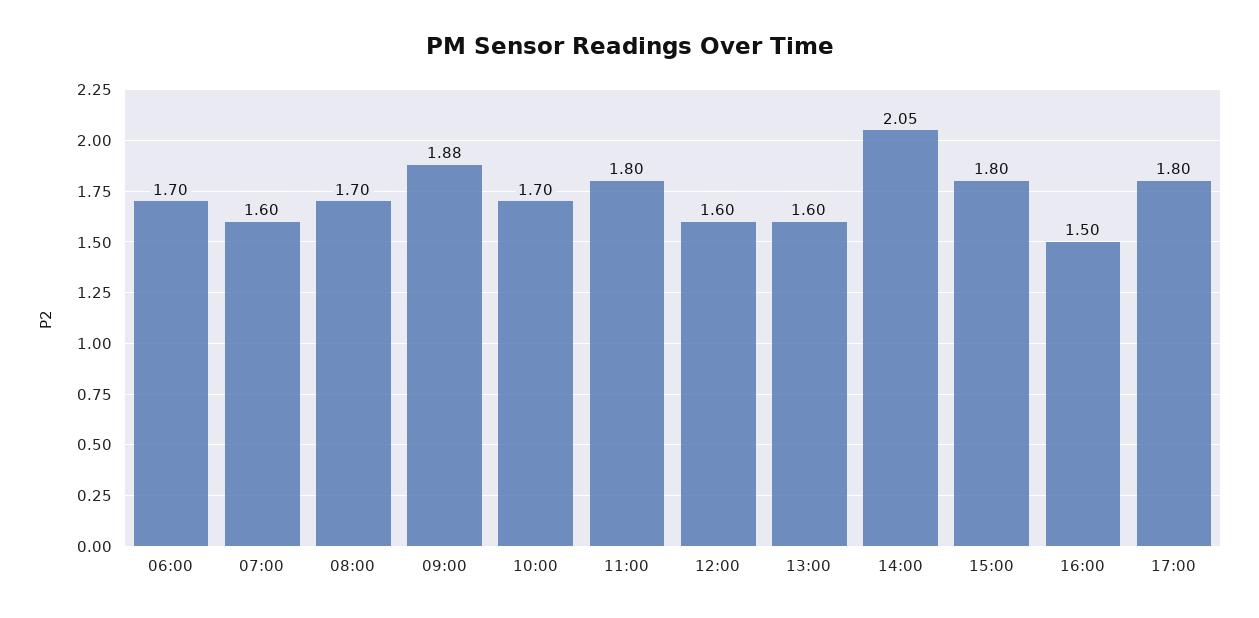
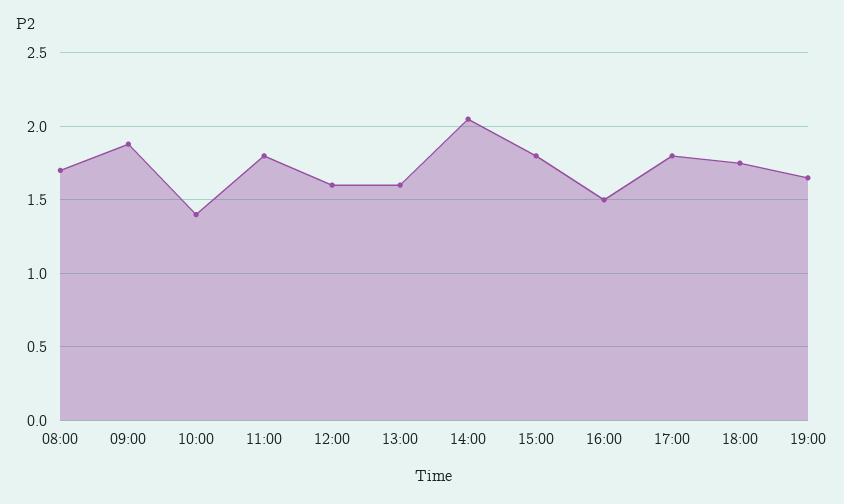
06:00: 1.7 -> none
07:00: 1.6 -> none
10:00: 1.7 -> 1.4
18:00: none -> 1.75
19:00: none -> 1.65

